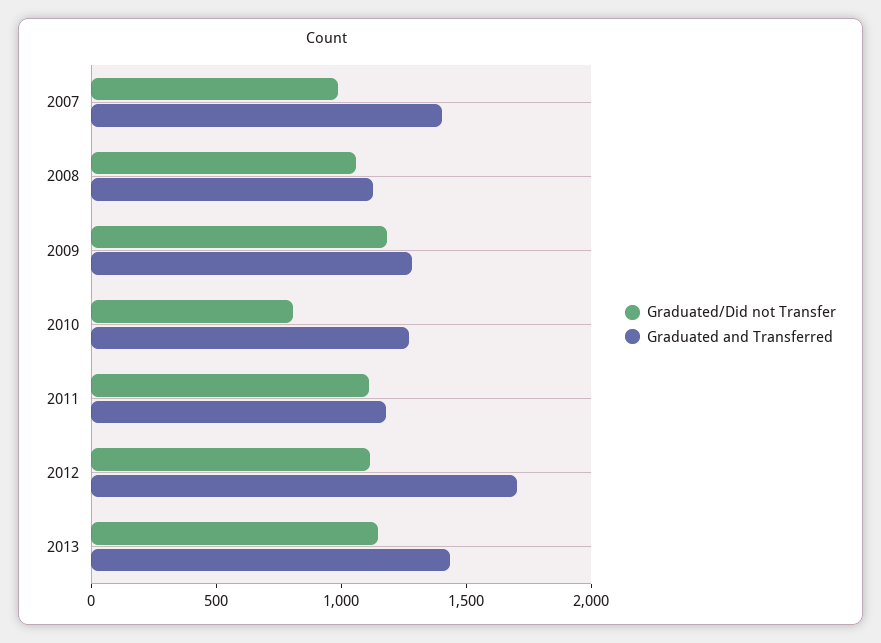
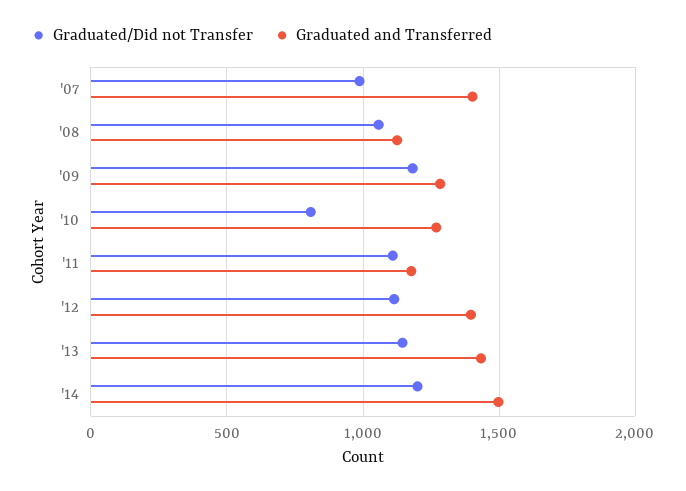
Graduated and Transferred, 2012: 1700 -> 1400
Graduated/Did not Transfer, '14: none -> 1200
Graduated and Transferred, '14: none -> 1500

